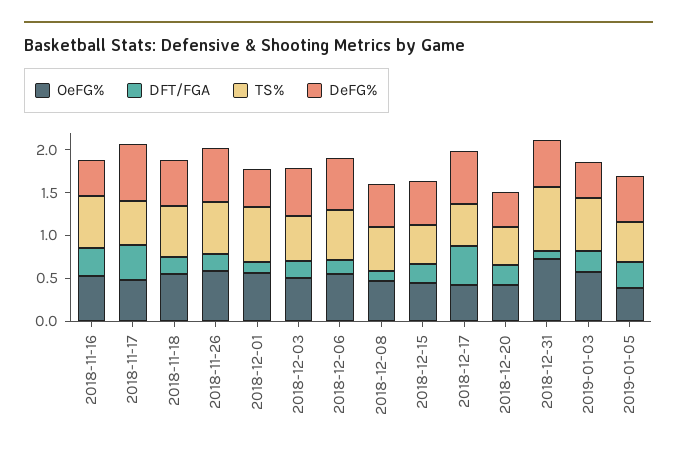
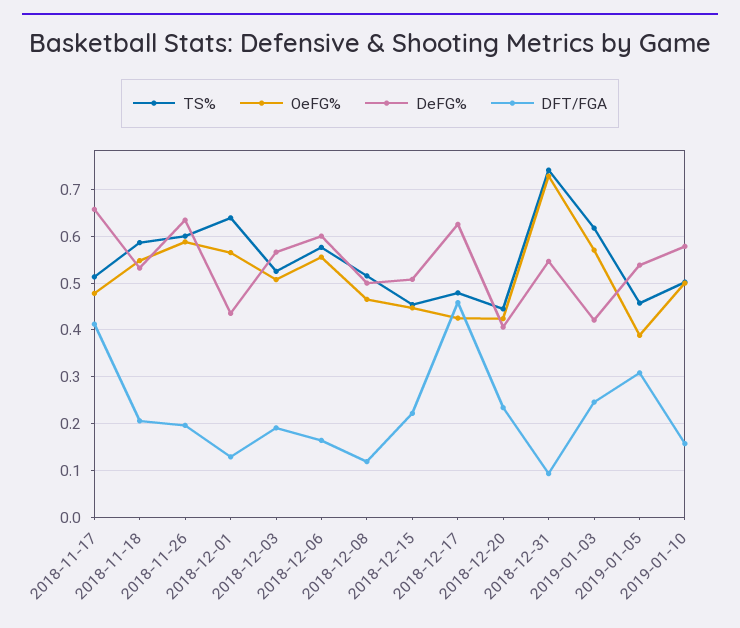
OeFG%, 2018-11-16: 0.5 -> none
DFT/FGA, 2018-11-16: 0.3 -> none
TS%, 2018-11-16: 0.6 -> none
DeFG%, 2018-11-16: 0.4 -> none
TS%, 2019-01-10: none -> 0.5
OeFG%, 2019-01-10: none -> 0.5
DeFG%, 2019-01-10: none -> 0.58
DFT/FGA, 2019-01-10: none -> 0.16

